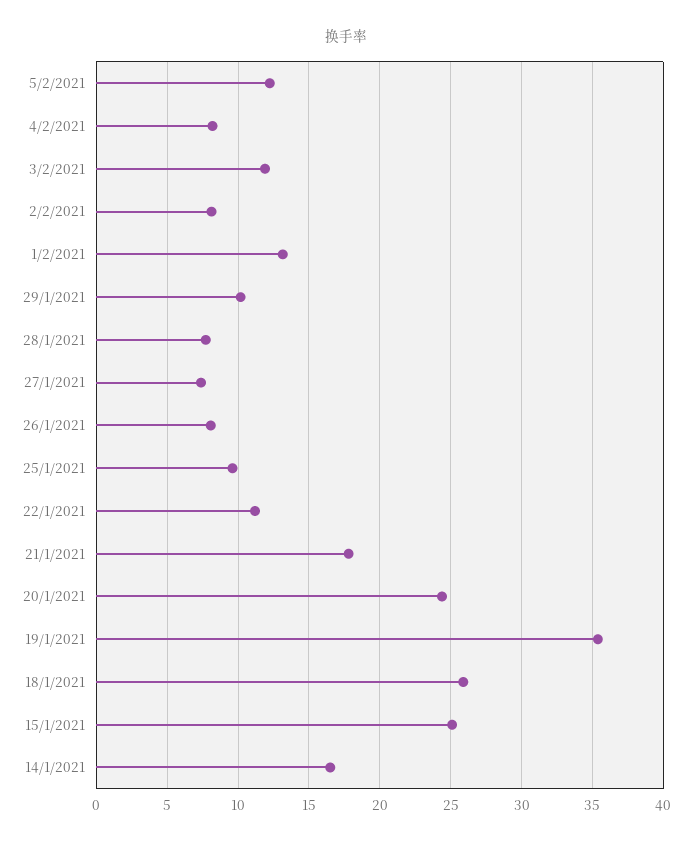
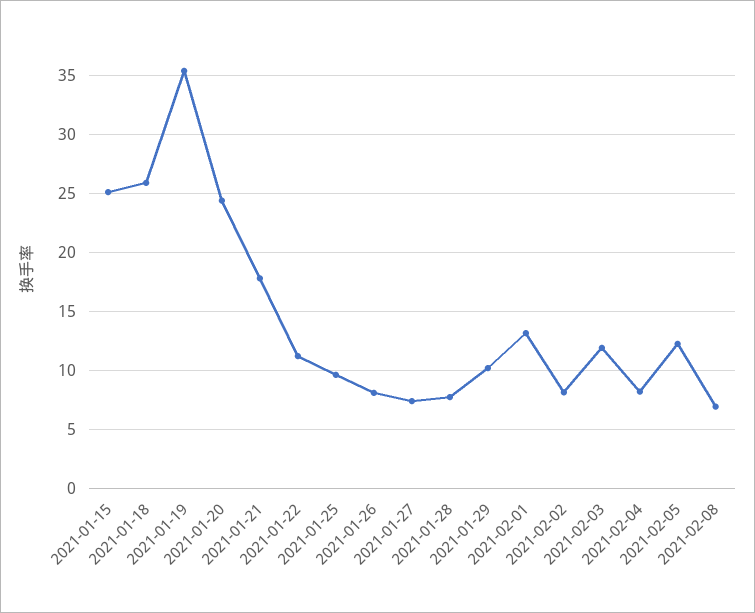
14/1/2021: 16.5 -> none
2021-02-08: none -> 7

